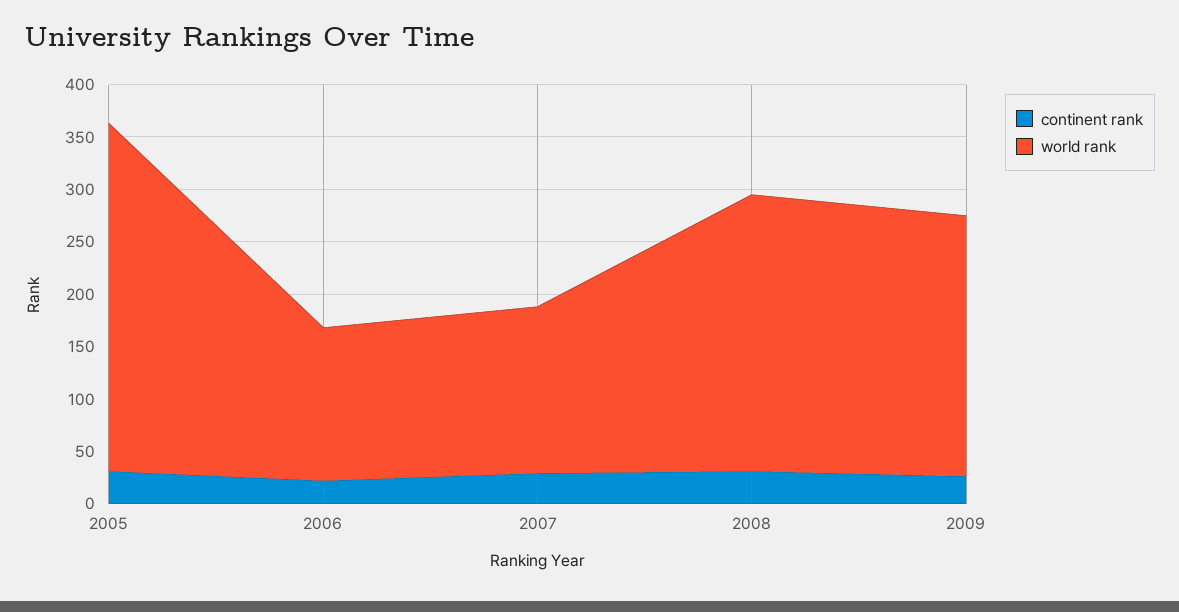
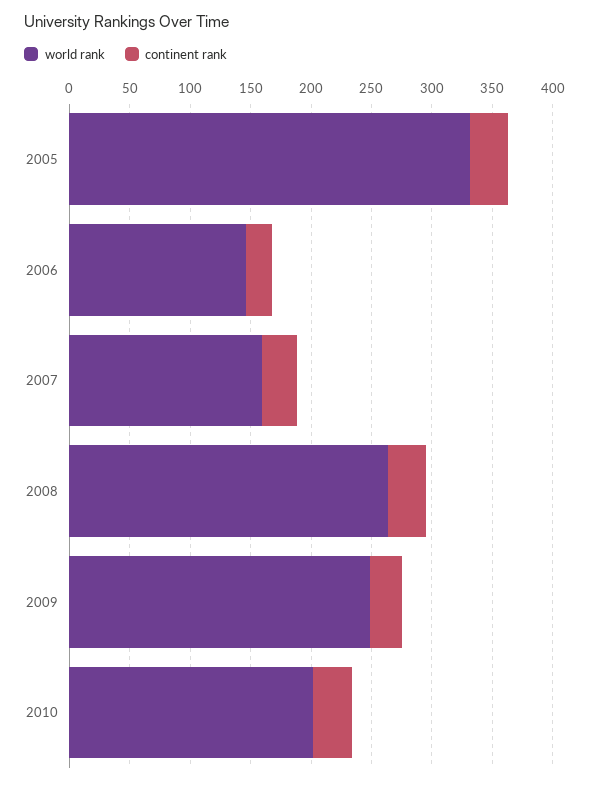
world rank, 2010: none -> 200
continent rank, 2010: none -> 30

